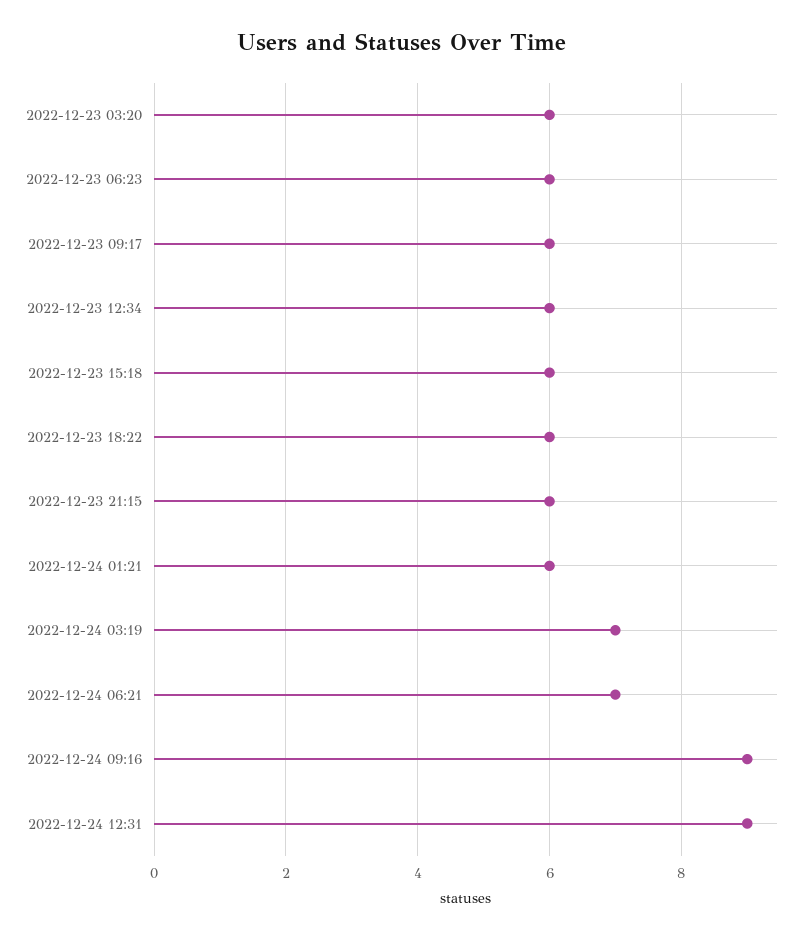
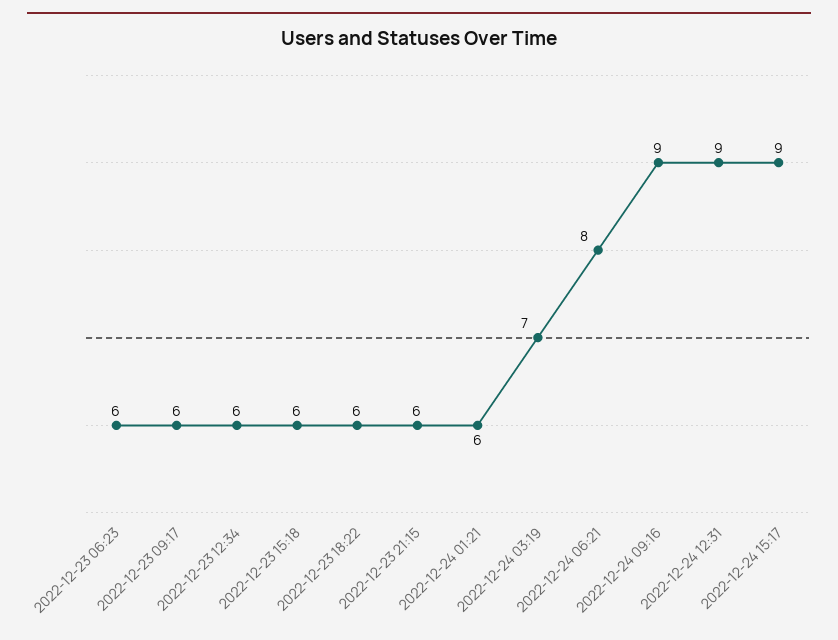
2022-12-23 03:20: 6 -> none
2022-12-24 06:21: 7 -> 8
2022-12-24 15:17: none -> 9

